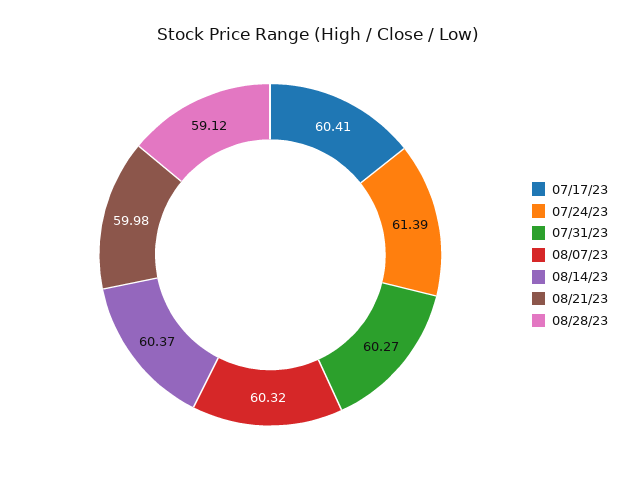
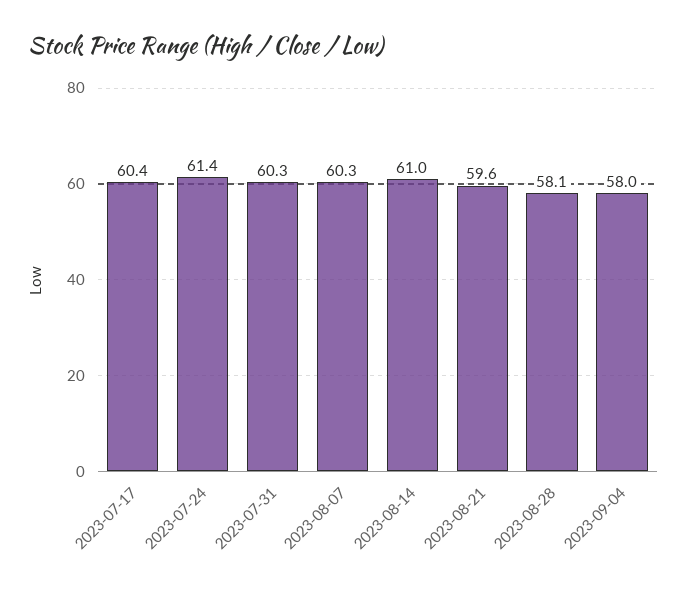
08/14/23: 60.37 -> 61
08/21/23: 59.98 -> 59.6
08/28/23: 59.12 -> 58.1
2023-09-04: none -> 58

